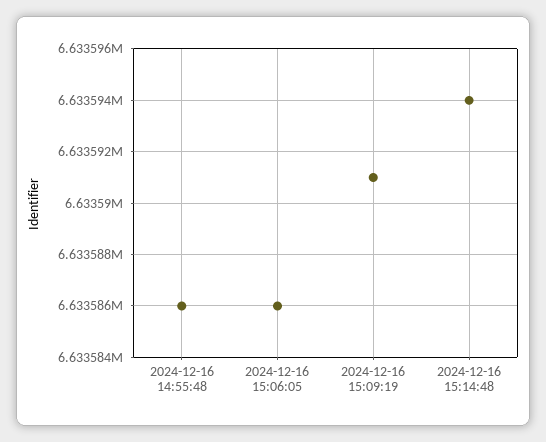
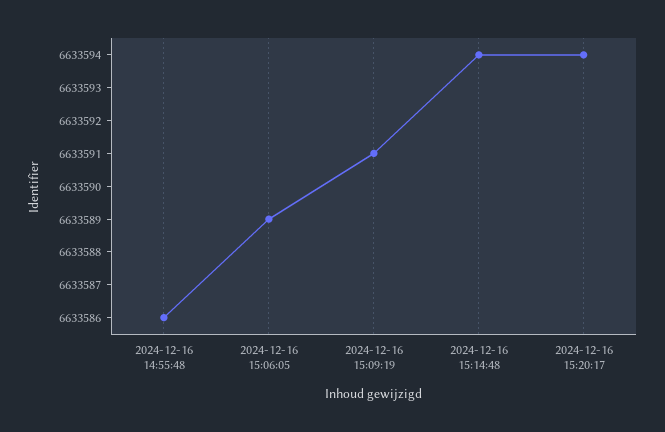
2024-12-16 15:06:05: 6633586 -> 6633589
2024-12-16 15:20:17: none -> 6633594

